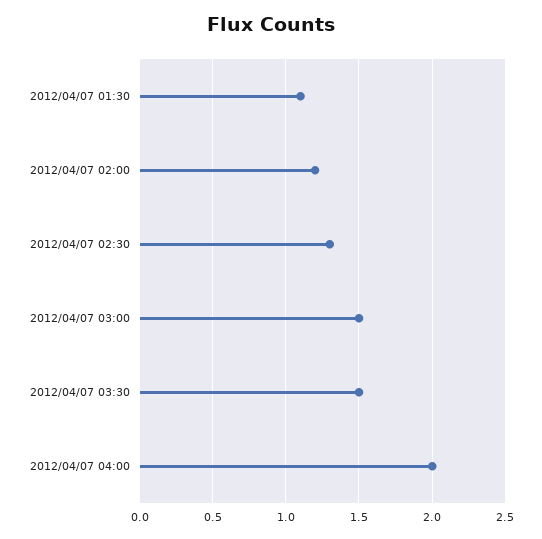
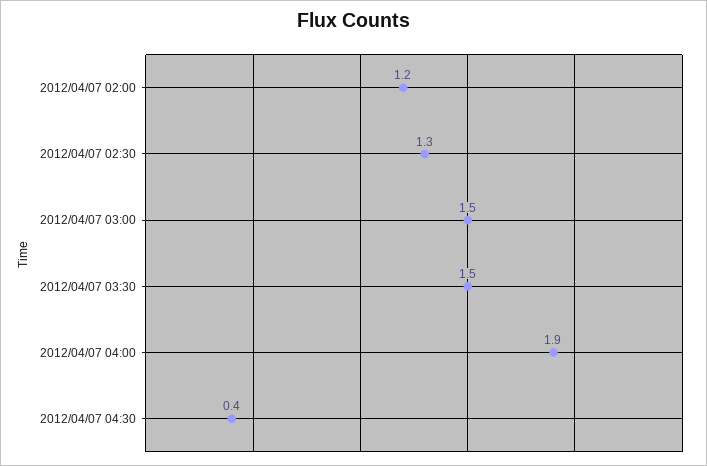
2012/04/07 01:30: 1.1 -> none
2012/04/07 04:00: 2 -> 1.9
2012/04/07 04:30: none -> 0.4

